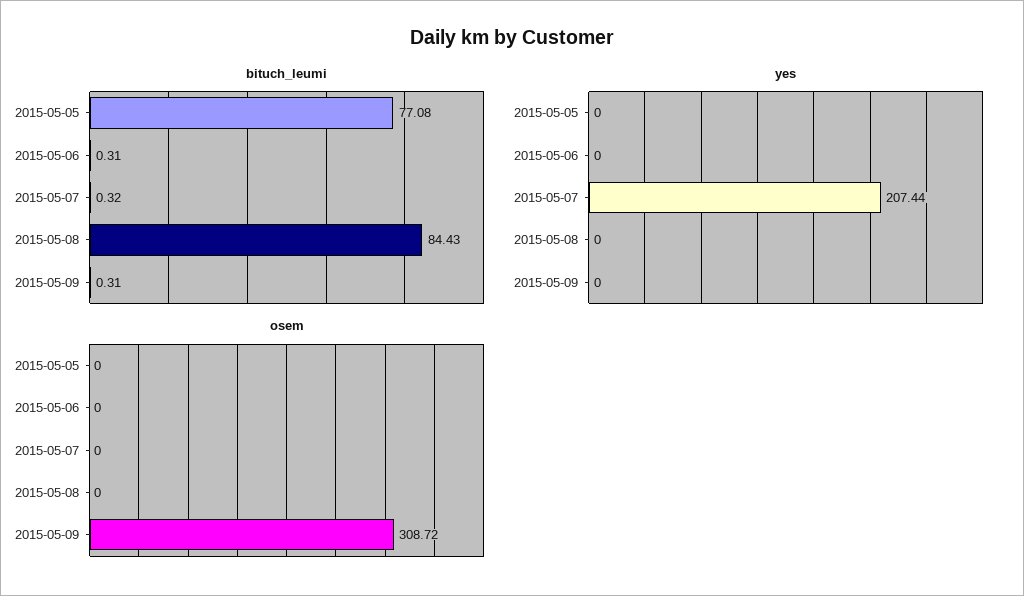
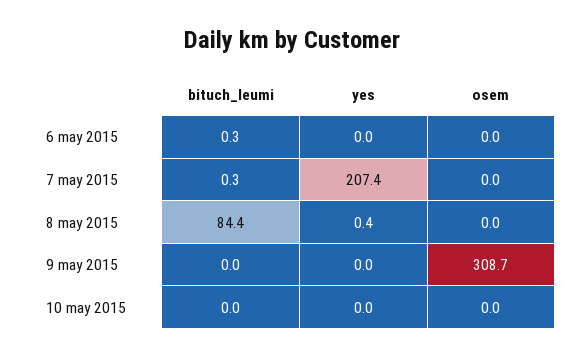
bituch_leumi, 2015-05-05: 77.08 -> none
bituch_leumi, 2015-05-09: 0.31 -> 0
yes, 2015-05-05: 0 -> none
yes, 2015-05-08: 0 -> 0.4
osem, 2015-05-05: 0 -> none
bituch_leumi, 10 may 2015: none -> 0
yes, 10 may 2015: none -> 0
osem, 10 may 2015: none -> 0

